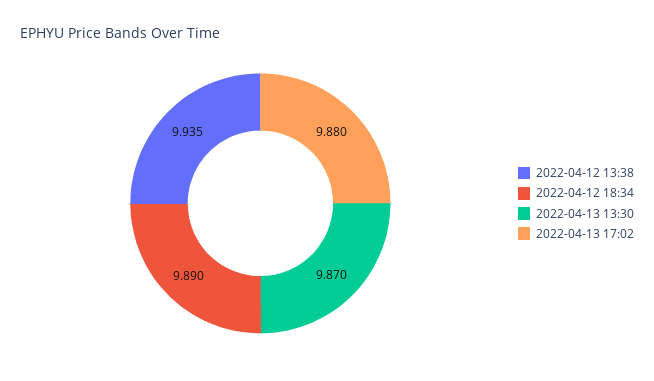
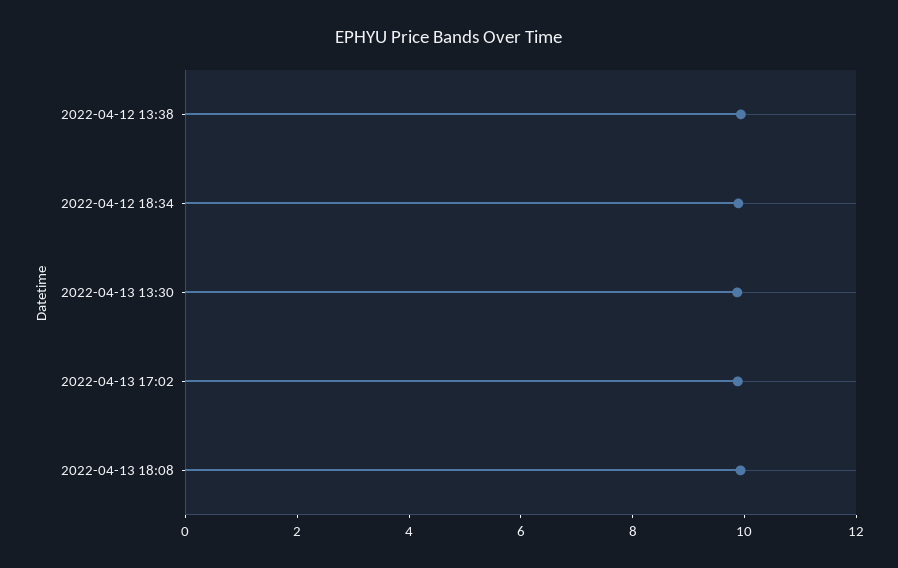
2022-04-13 18:08: none -> 10

